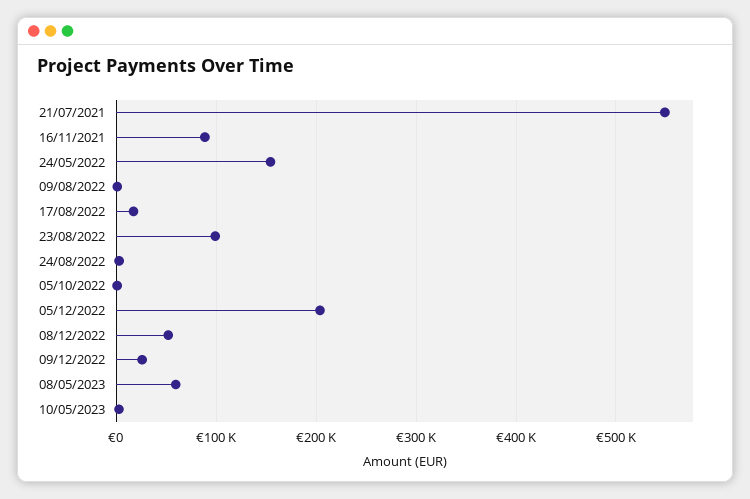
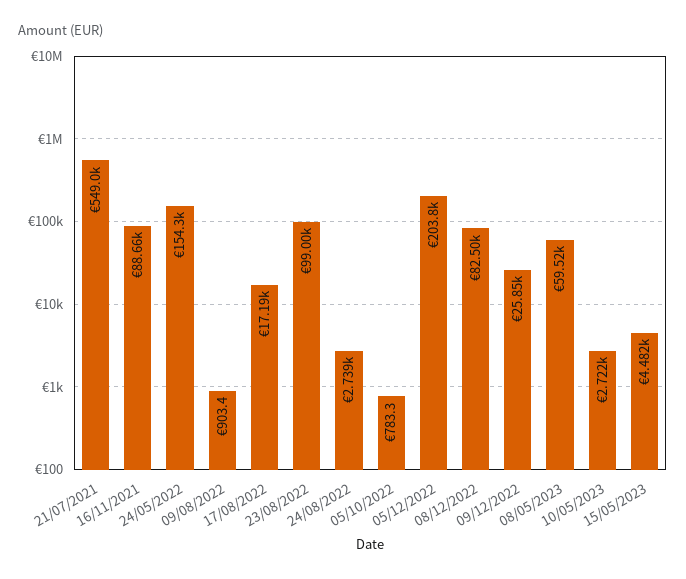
08/12/2022: 50000 -> 82500
15/05/2023: none -> 4482

